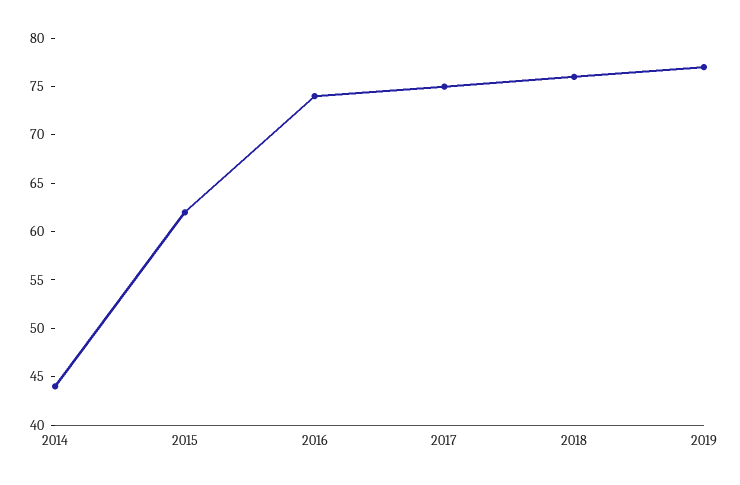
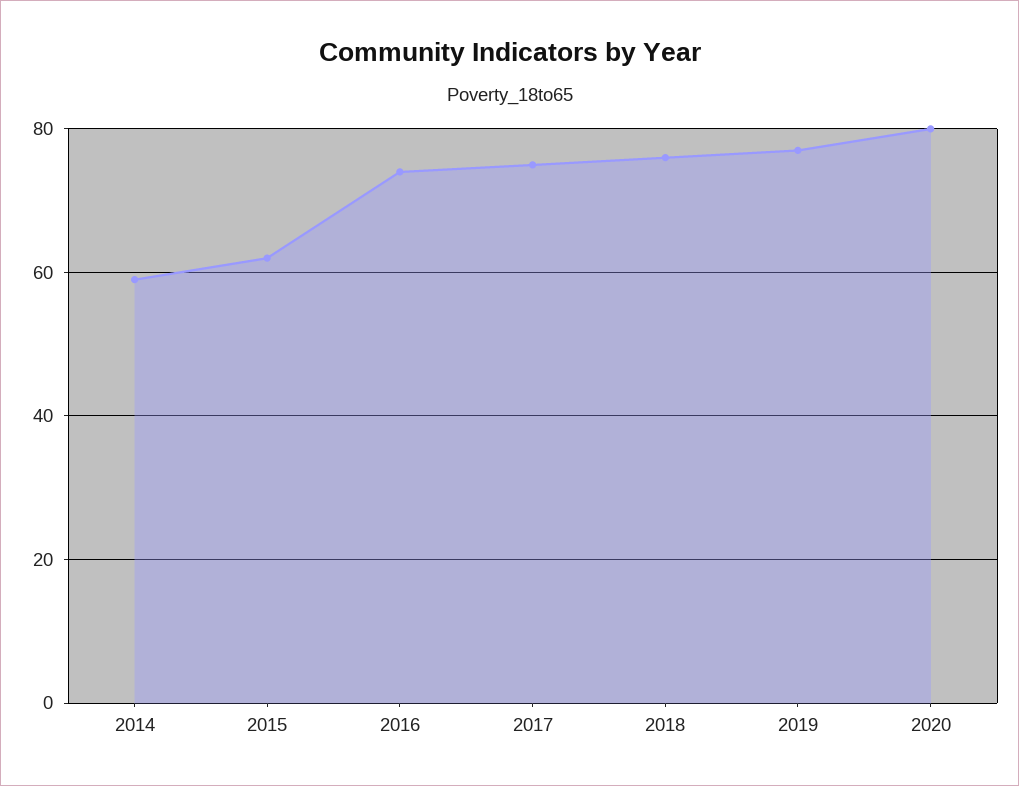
2014: 44 -> 60
2020: none -> 80

